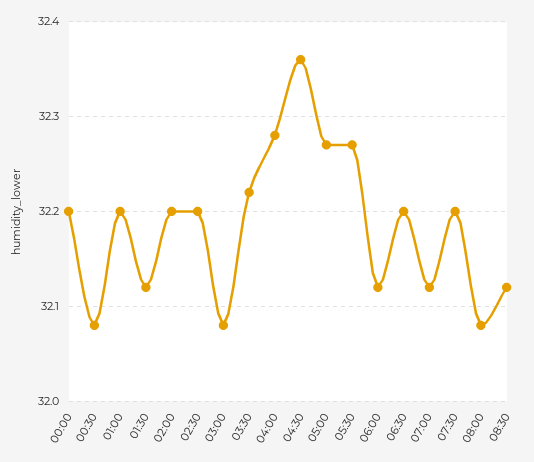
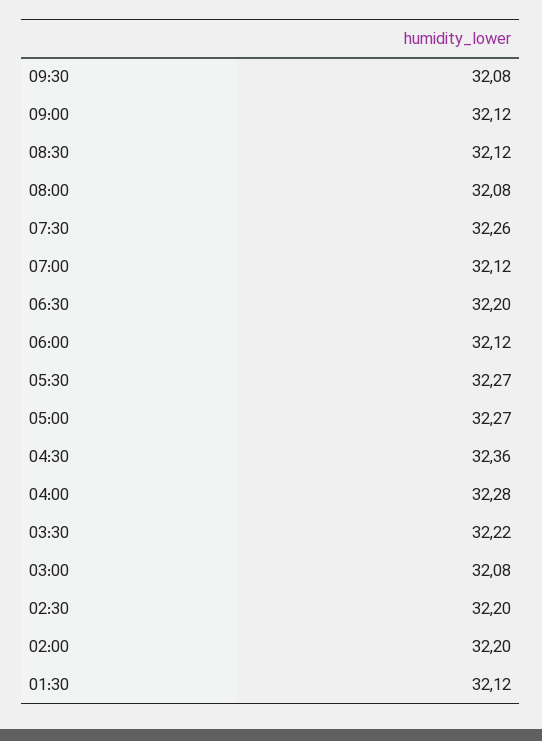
00:00: 32.2 -> none
00:30: 32.08 -> none
01:00: 32.2 -> none
07:30: 32.2 -> 32.26
09:30: none -> 32.08
09:00: none -> 32.12

